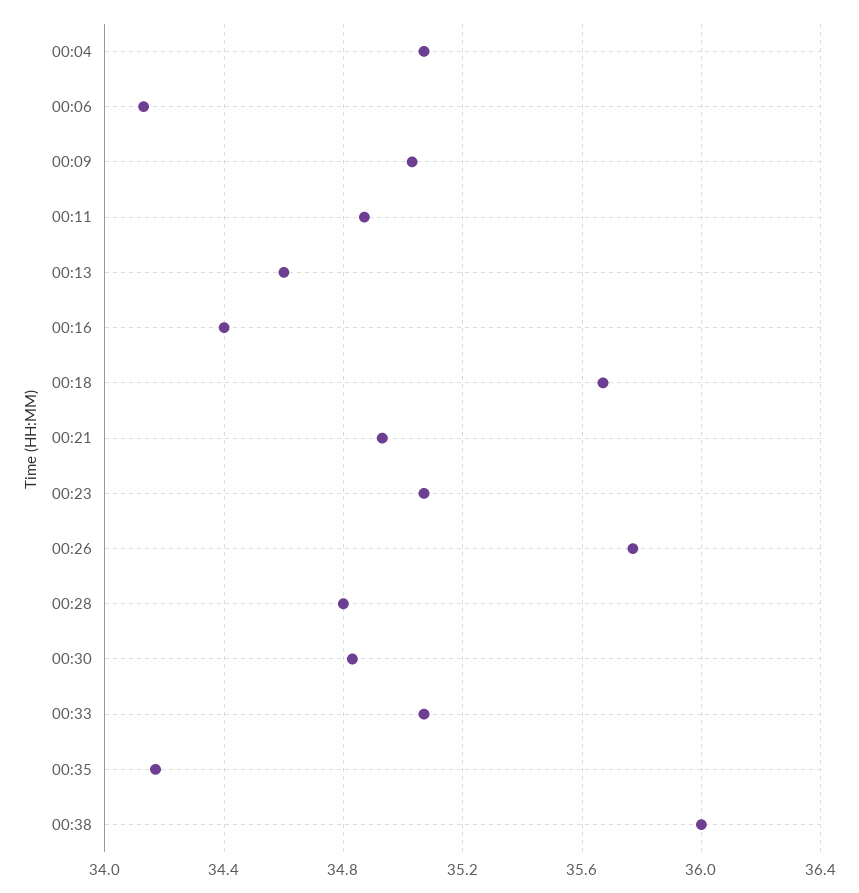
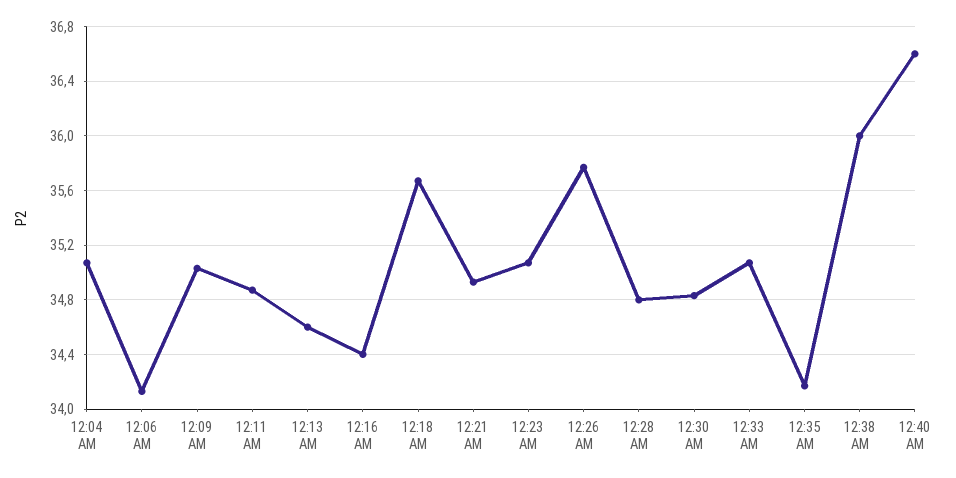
12:40 AM: none -> 36.6

